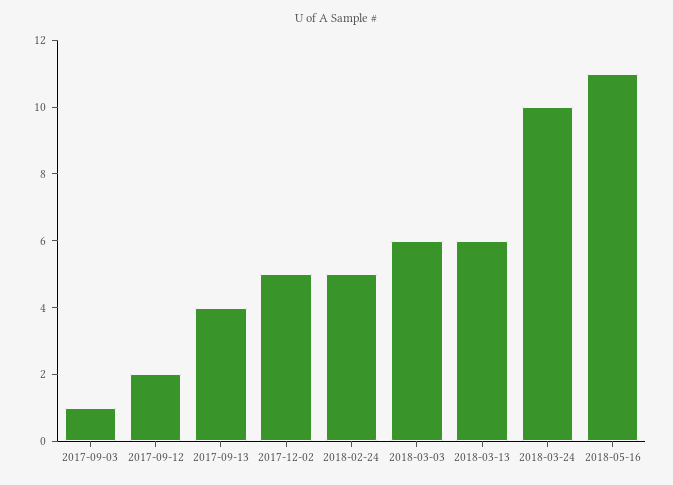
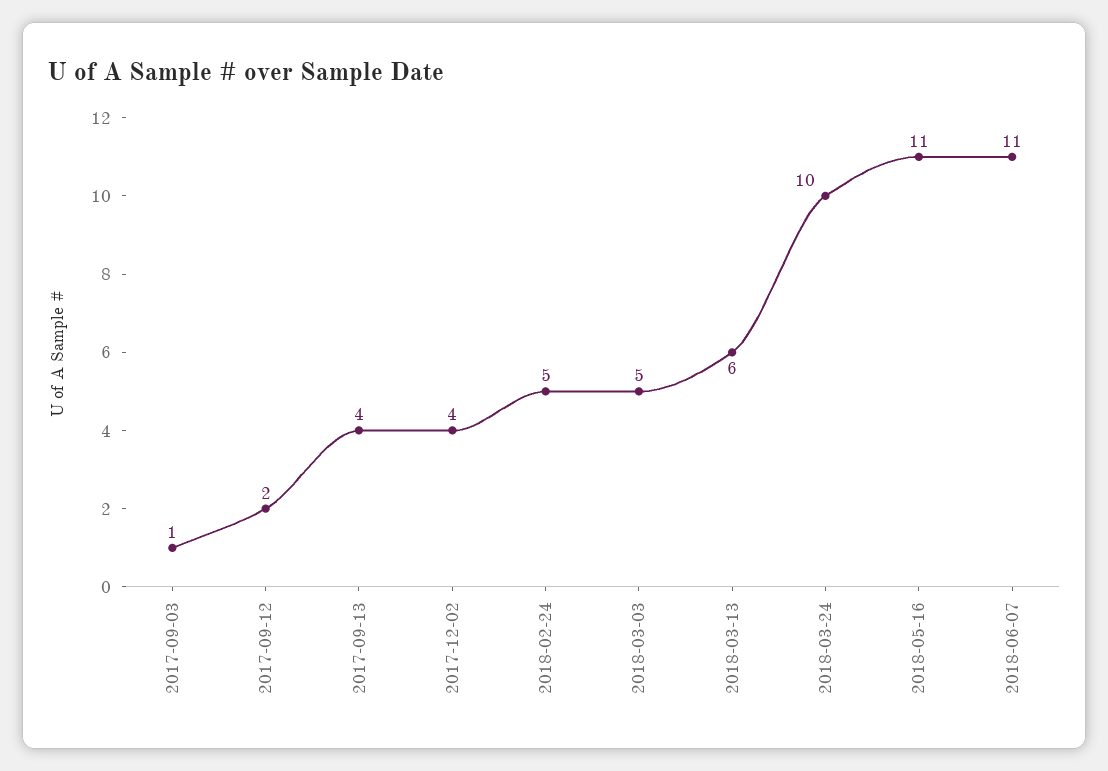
2017-12-02: 5 -> 4
2018-03-03: 6 -> 5
2018-06-07: none -> 11

